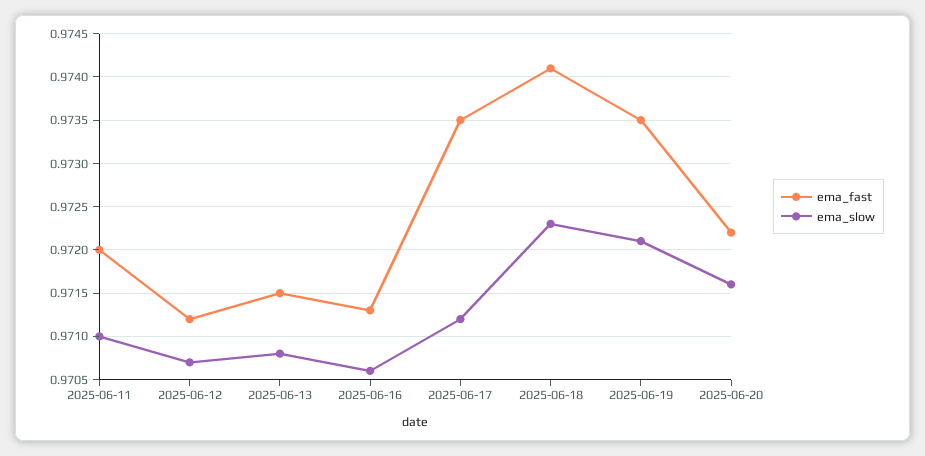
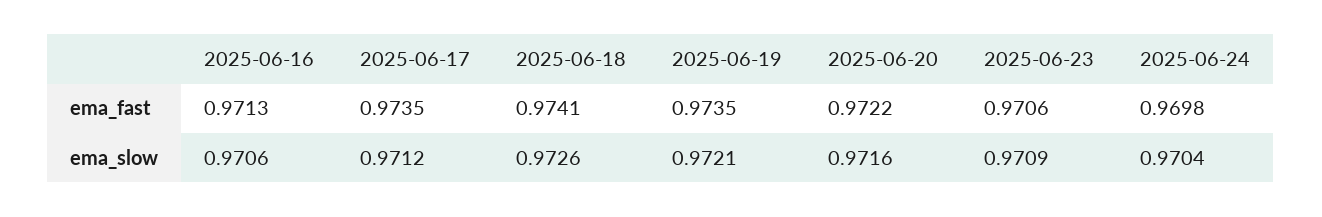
ema_fast, 2025-06-11: 0.972 -> none
ema_slow, 2025-06-11: 0.971 -> none
ema_fast, 2025-06-12: 0.9712 -> none
ema_slow, 2025-06-12: 0.9707 -> none
ema_fast, 2025-06-13: 0.9715 -> none
ema_slow, 2025-06-13: 0.9708 -> none
ema_slow, 2025-06-18: 0.9723 -> 0.9726
ema_fast, 2025-06-23: none -> 0.9706
ema_fast, 2025-06-24: none -> 0.9698
ema_slow, 2025-06-23: none -> 0.9709
ema_slow, 2025-06-24: none -> 0.9704

